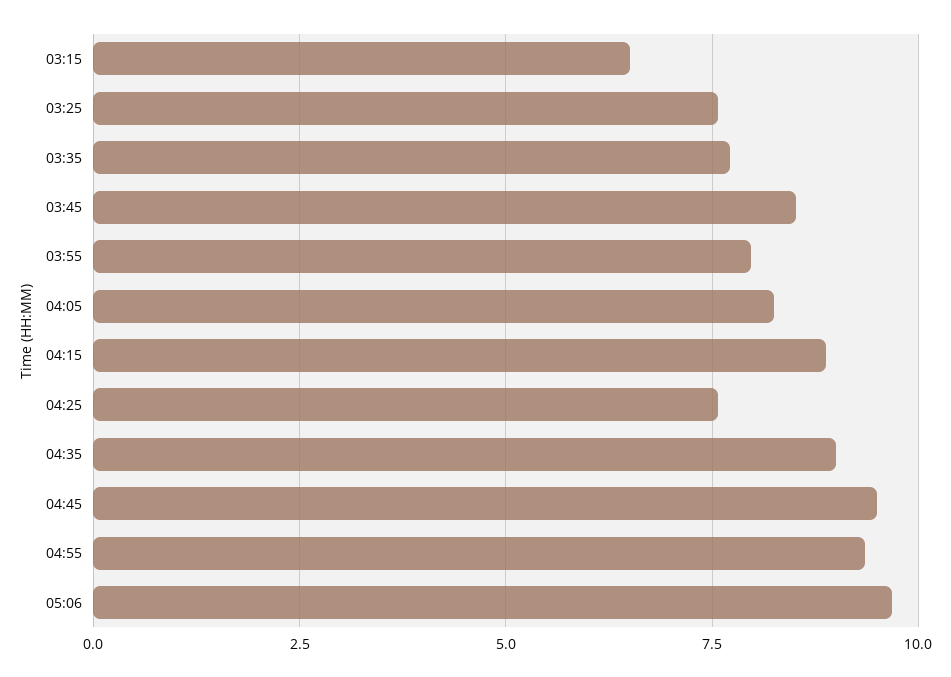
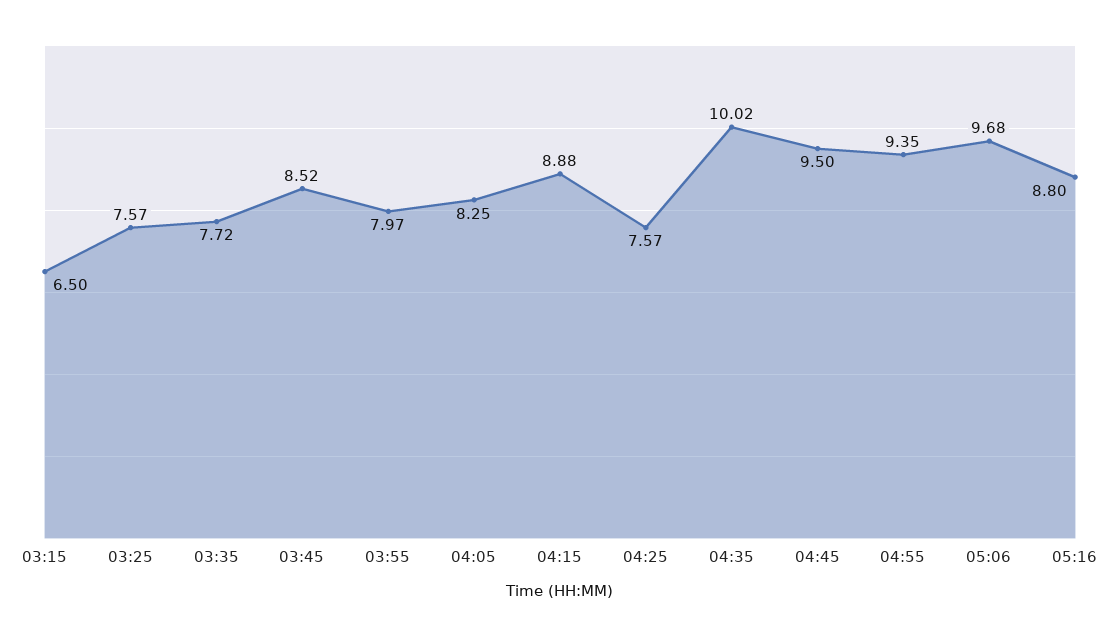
04:35: 9 -> 10.02
05:16: none -> 8.8

